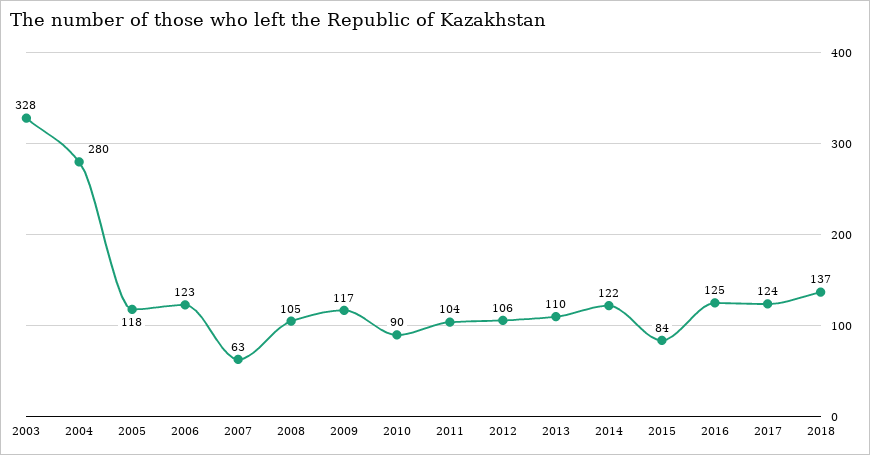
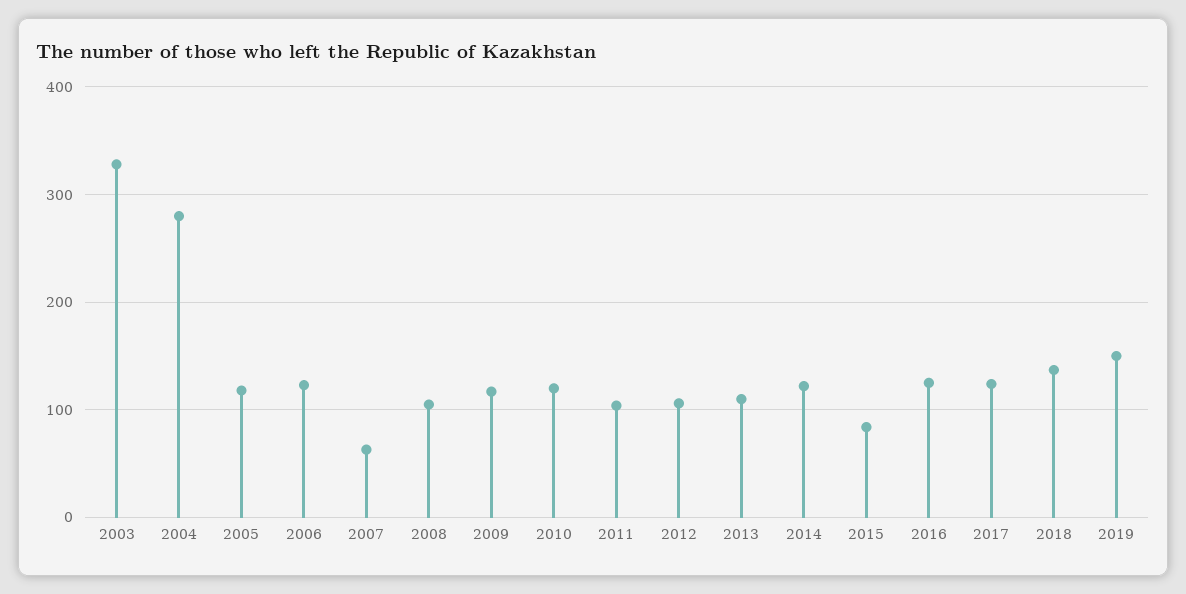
2010: 90 -> 120
2019: none -> 150

